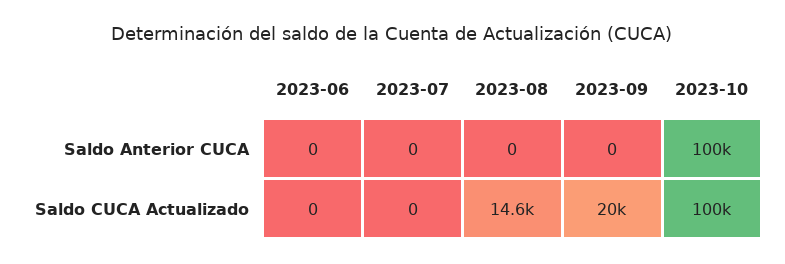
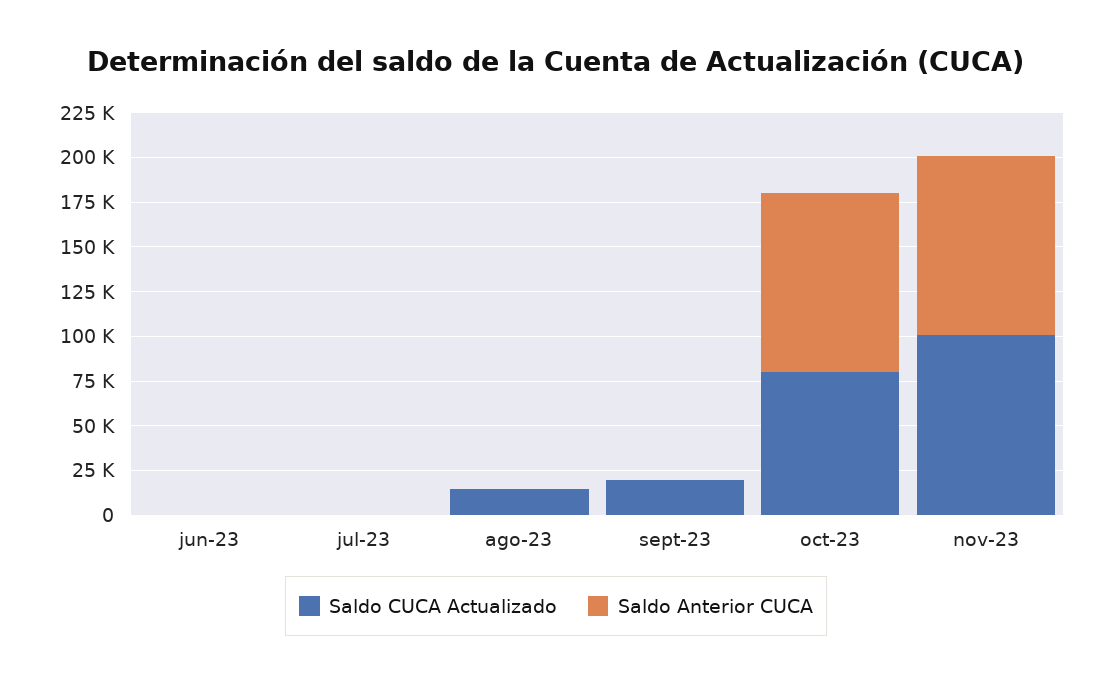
Saldo CUCA Actualizado, 2023-10: 100000 -> 80000
Saldo CUCA Actualizado, nov-23: none -> 100000
Saldo Anterior CUCA, nov-23: none -> 100000

